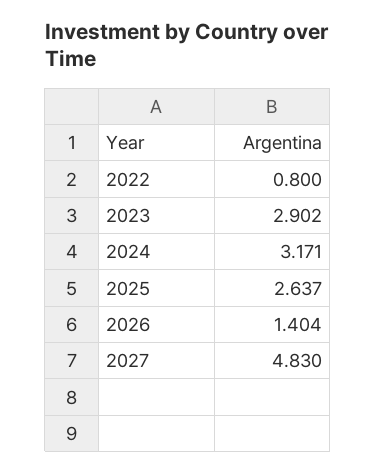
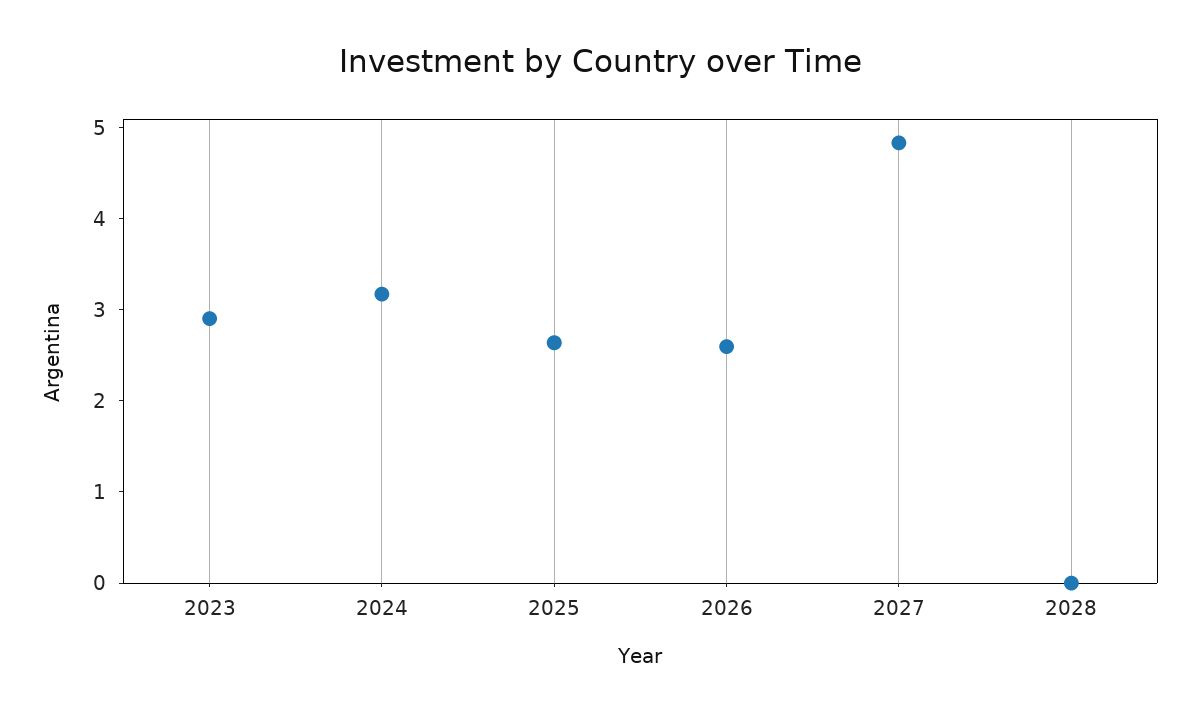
2022: 0.8 -> none
2026: 1.404 -> 2.6
2028: none -> 0

